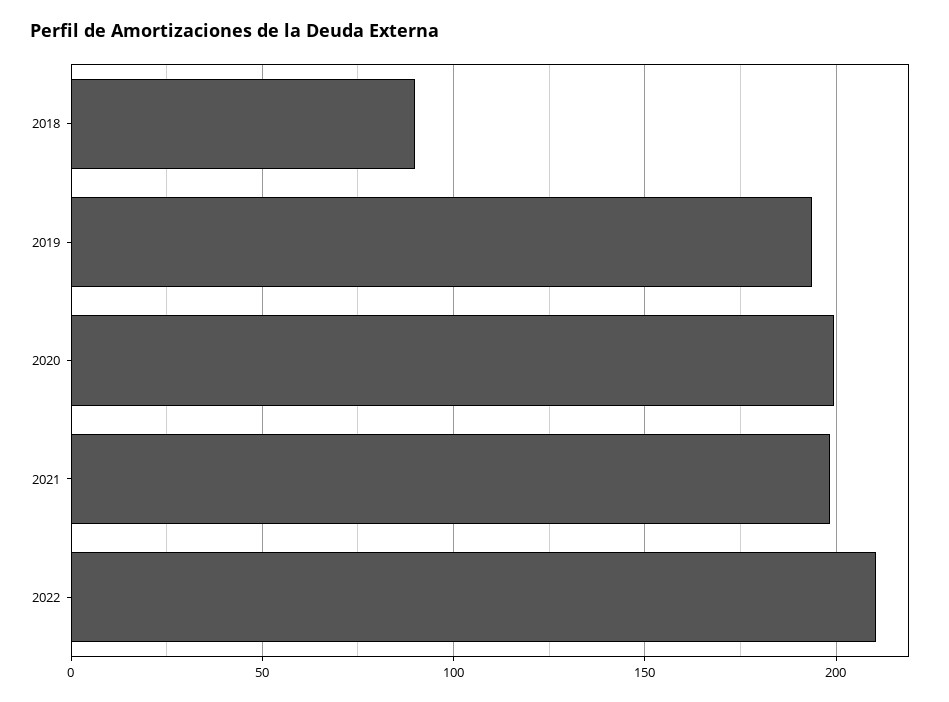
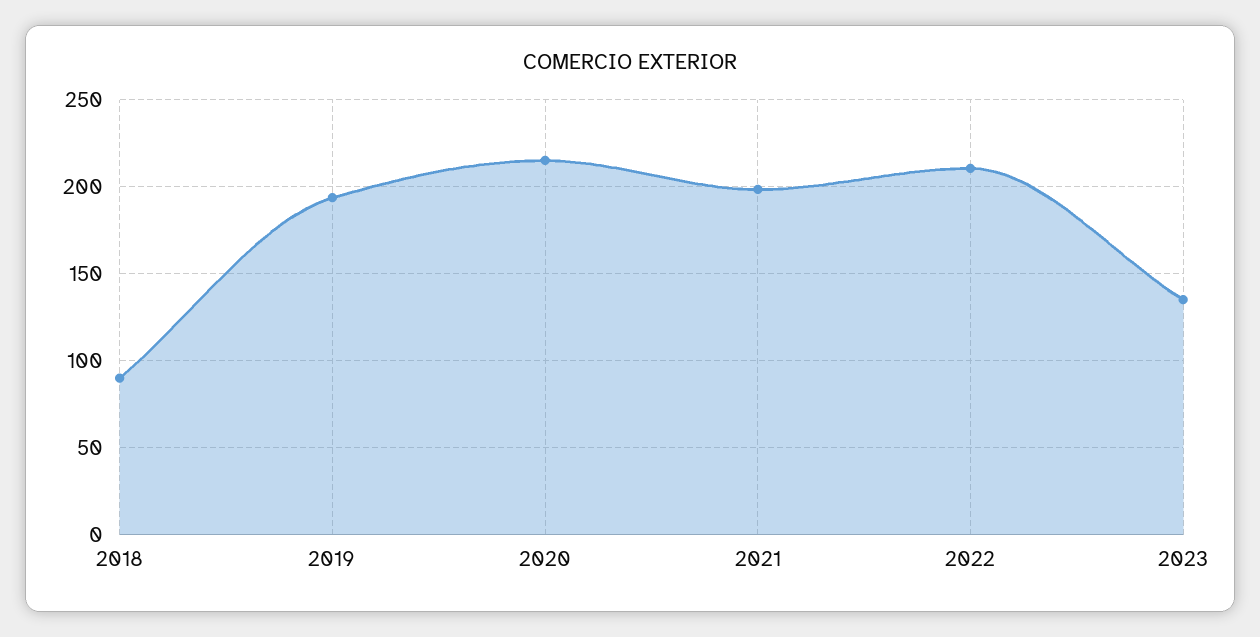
2020: 200 -> 215
2023: none -> 135

